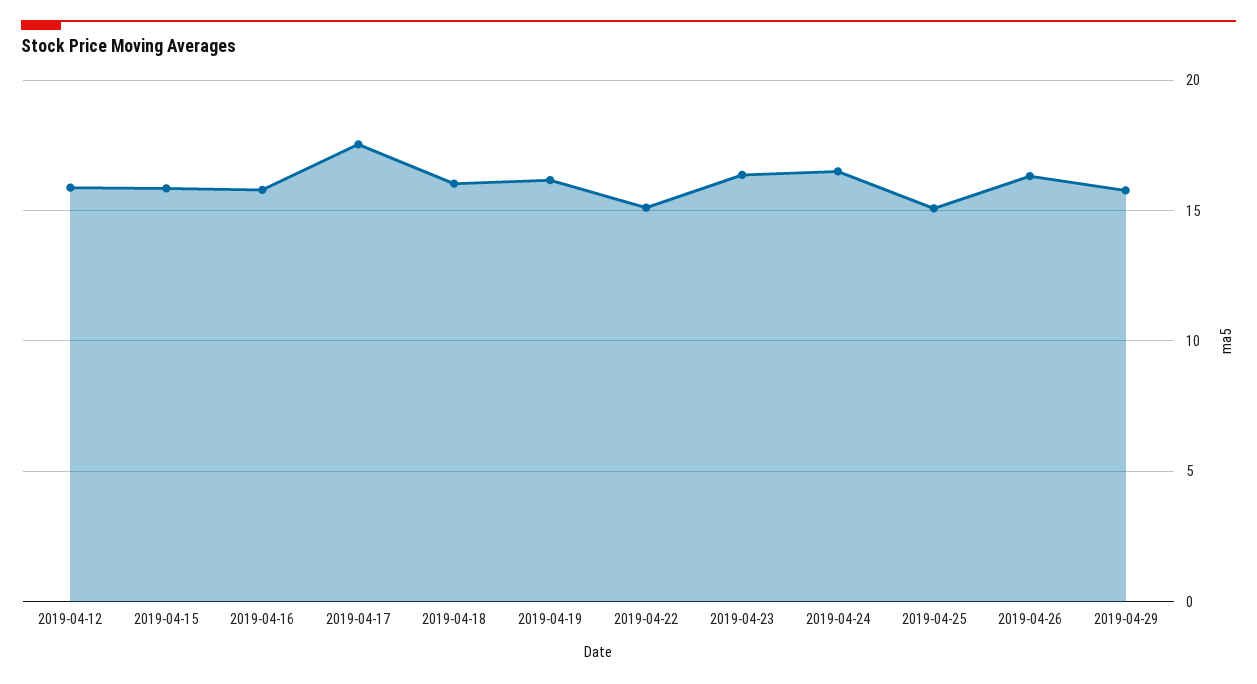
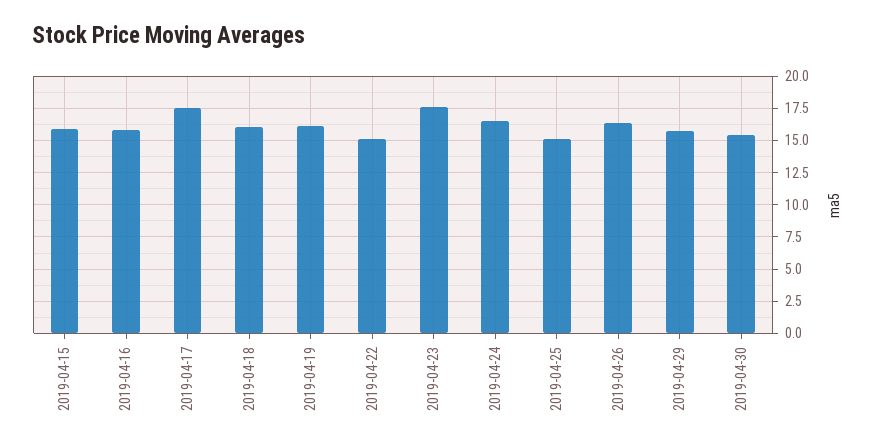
2019-04-12: 16 -> none
2019-04-23: 16.5 -> 17.5
2019-04-30: none -> 15.5

